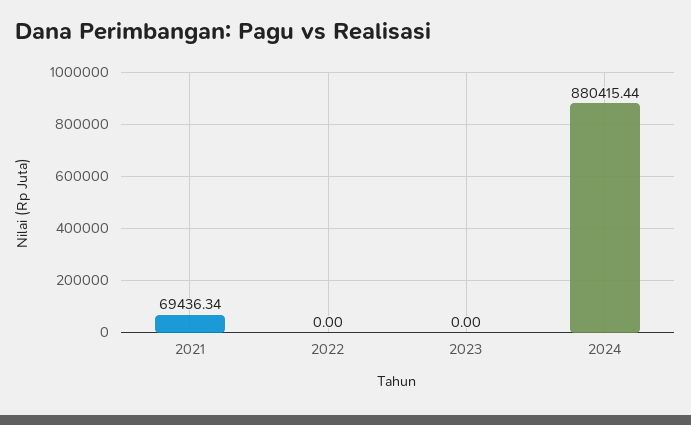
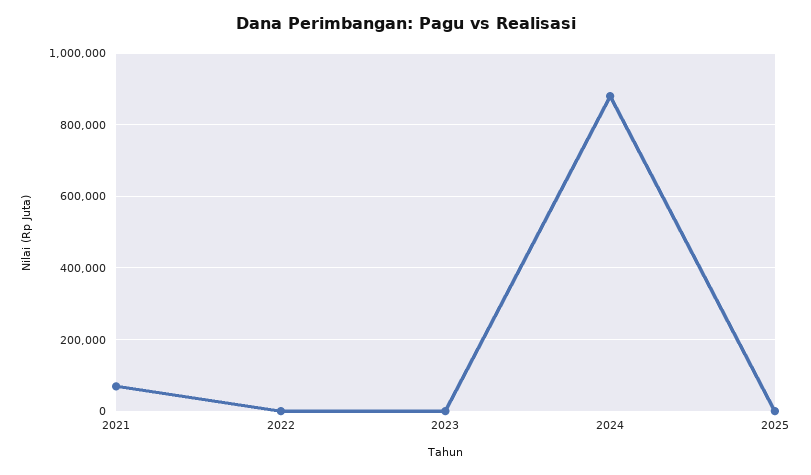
2025: none -> 0

